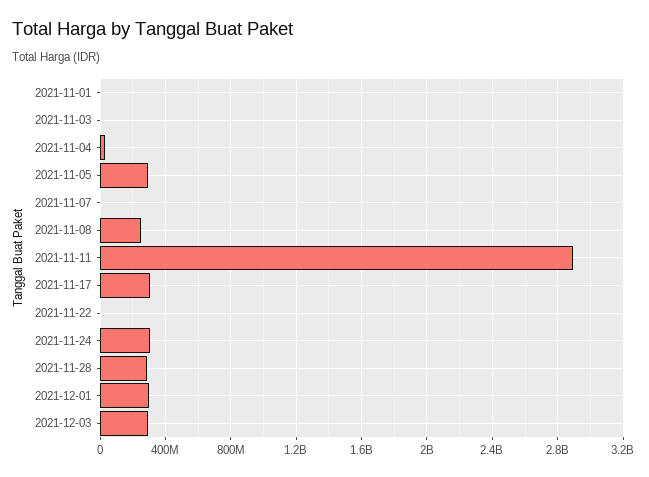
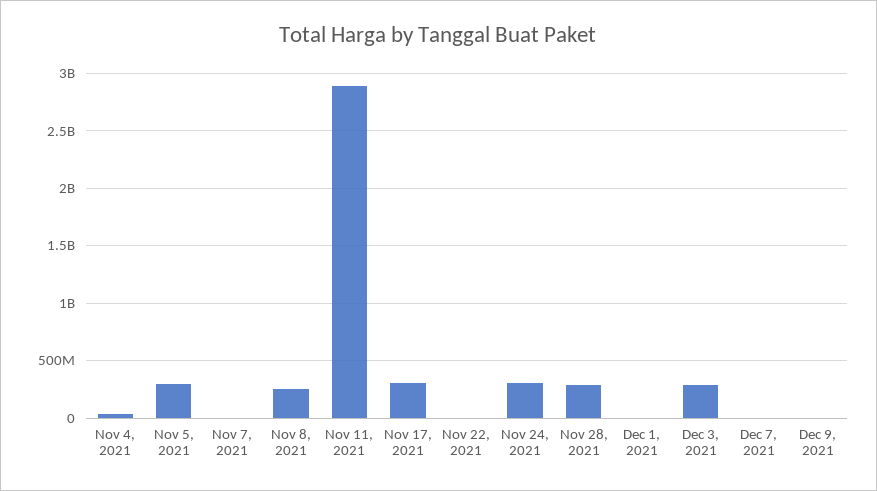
2021-11-01: 0 -> none
2021-11-03: 0 -> none
2021-12-01: 300000000 -> 0
Dec 7, 2021: none -> 0
Dec 9, 2021: none -> 0

